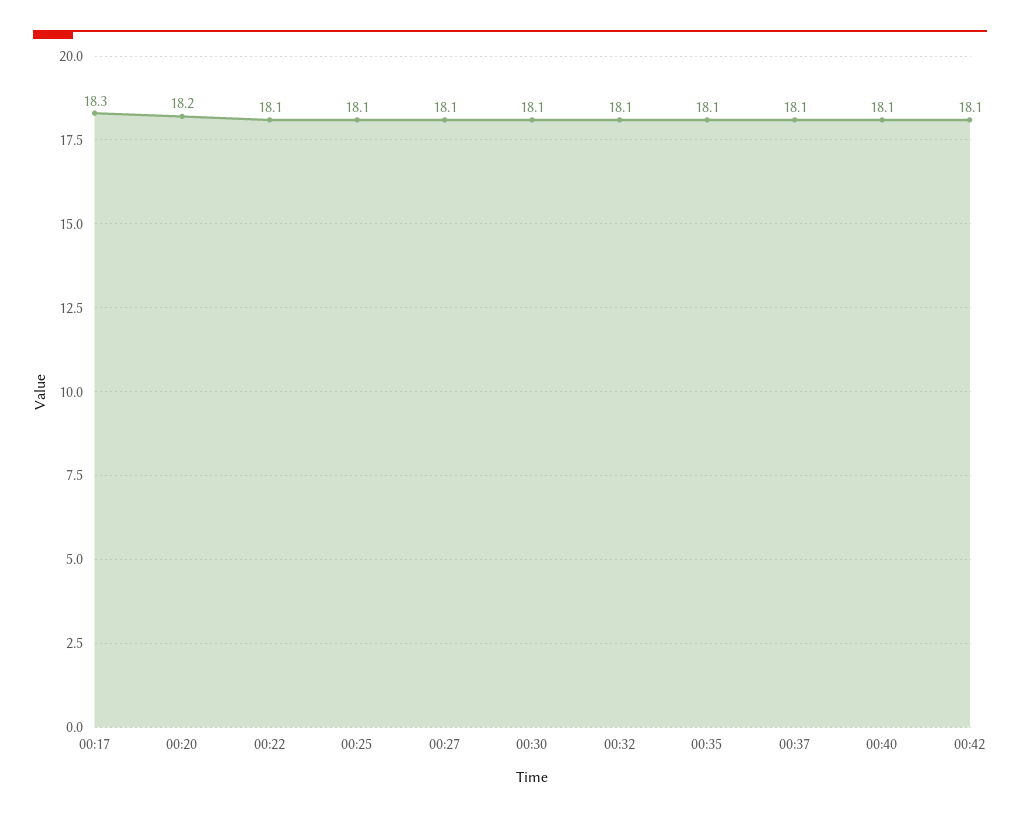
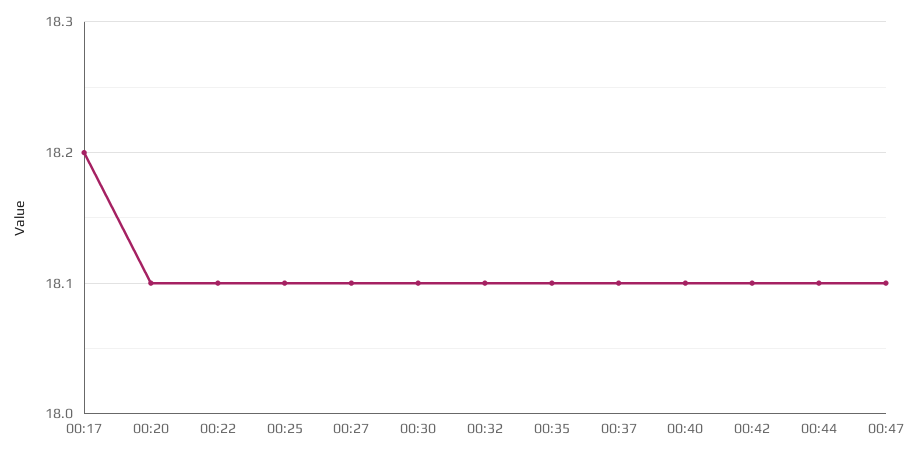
00:17: 18.3 -> 18.2
00:20: 18.2 -> 18.1
00:44: none -> 18.1
00:47: none -> 18.1

